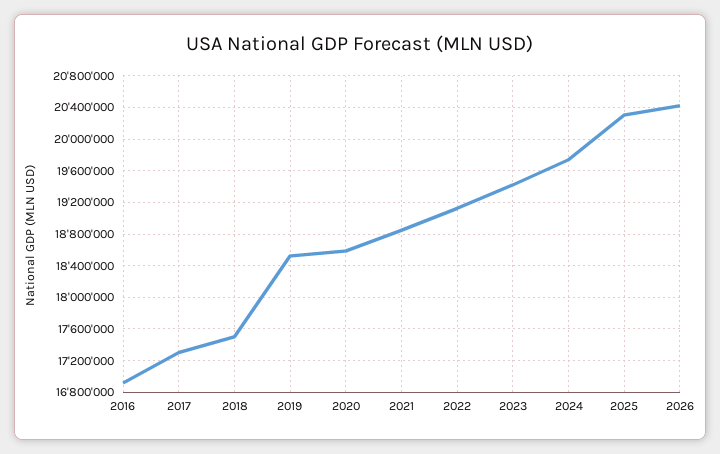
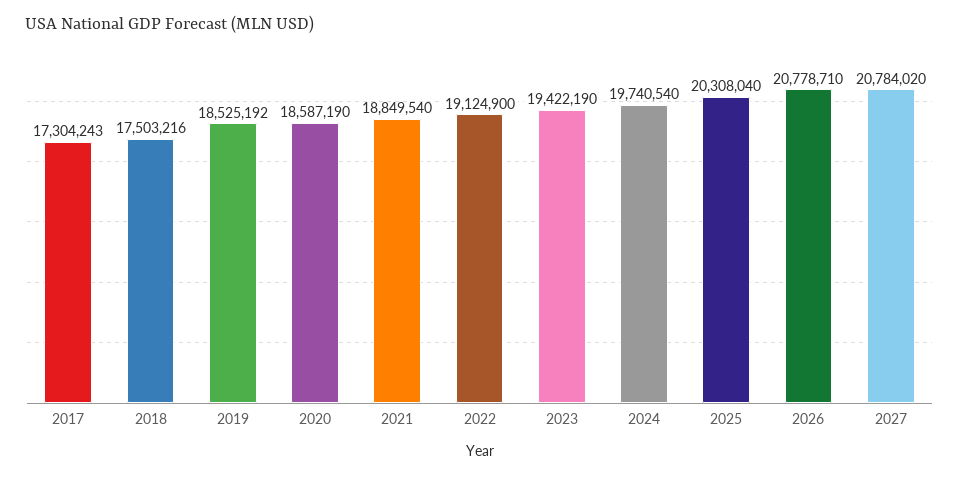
2016: 16900000 -> none
2026: 20400000 -> 20778710
2027: none -> 20784020

